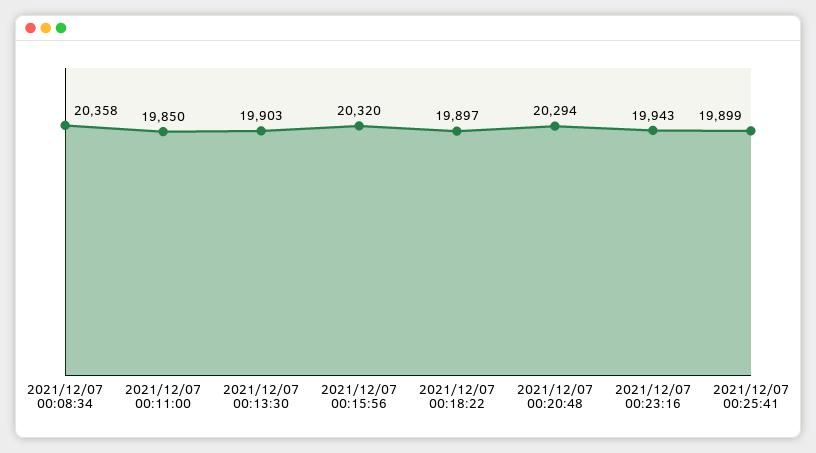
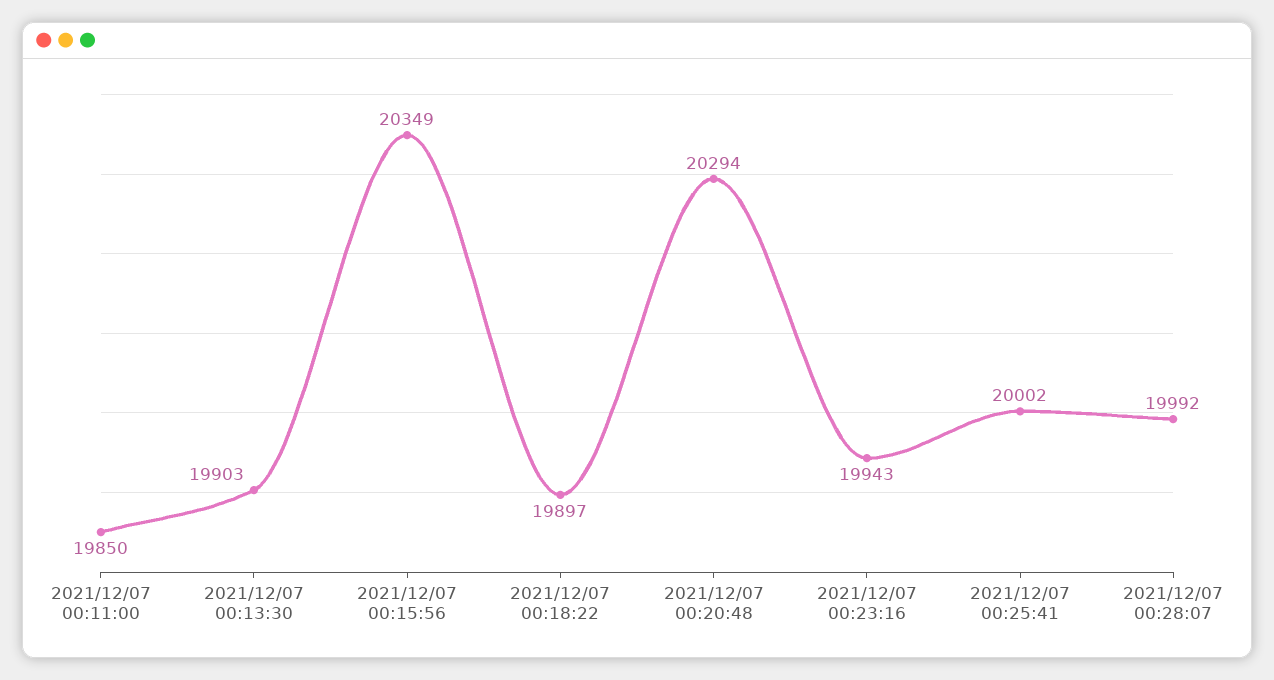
2021/12/07 00:08:34: 20358 -> none
2021/12/07 00:15:56: 20320 -> 20349
2021/12/07 00:25:41: 19899 -> 20002
2021/12/07 00:28:07: none -> 19992

